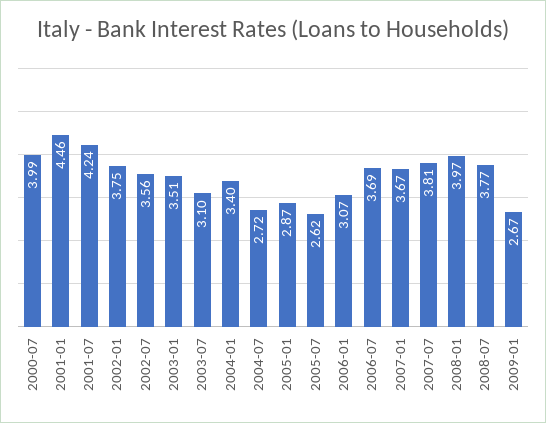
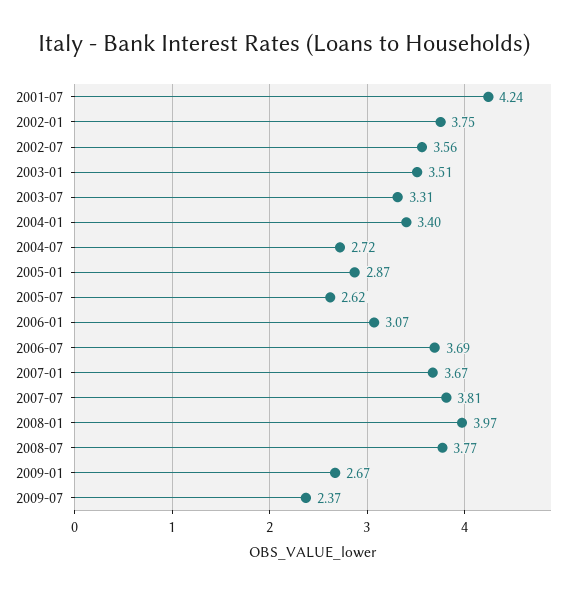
2000-07: 3.99 -> none
2001-01: 4.46 -> none
2003-07: 3.1 -> 3.31
2009-07: none -> 2.37

